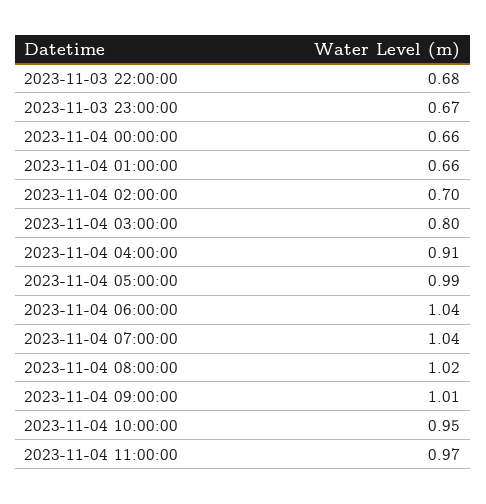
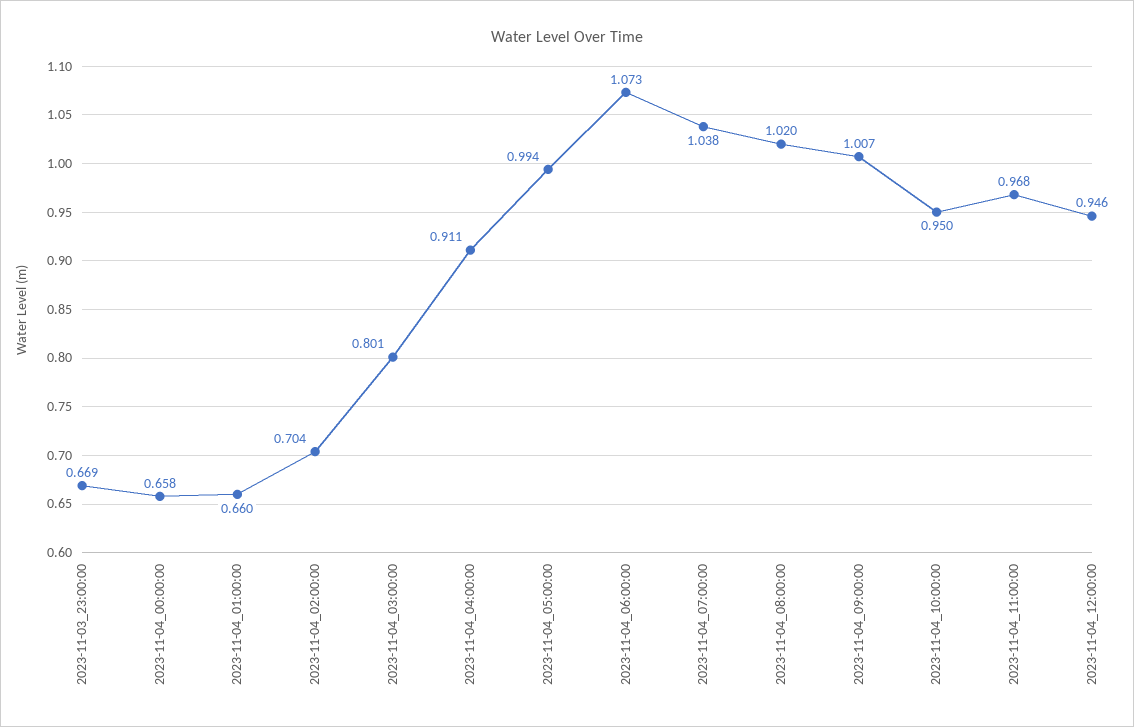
2023-11-03 22:00:00: 0.68 -> none
2023-11-04 06:00:00: 1.04 -> 1.073
2023-11-04_12:00:00: none -> 0.946

